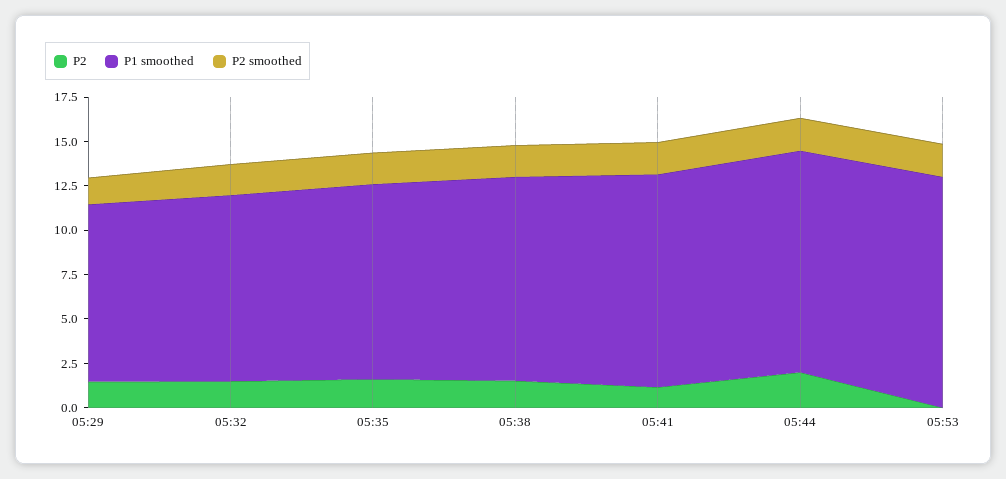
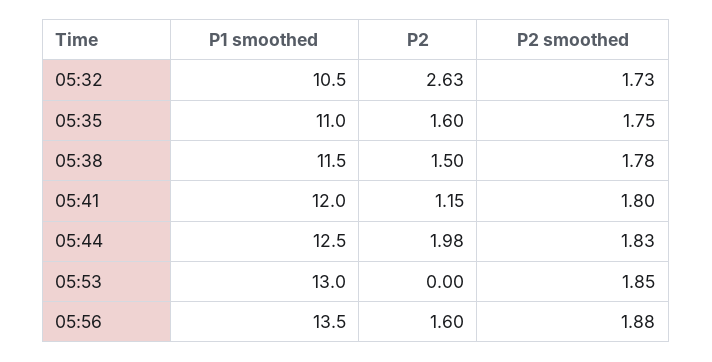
P2, 05:29: 1.5 -> none
P1 smoothed, 05:29: 10 -> none
P2 smoothed, 05:29: 1.5 -> none
P2, 05:32: 1.5 -> 2.63
P1 smoothed, 05:56: none -> 13.5
P2, 05:56: none -> 1.6
P2 smoothed, 05:56: none -> 1.88

